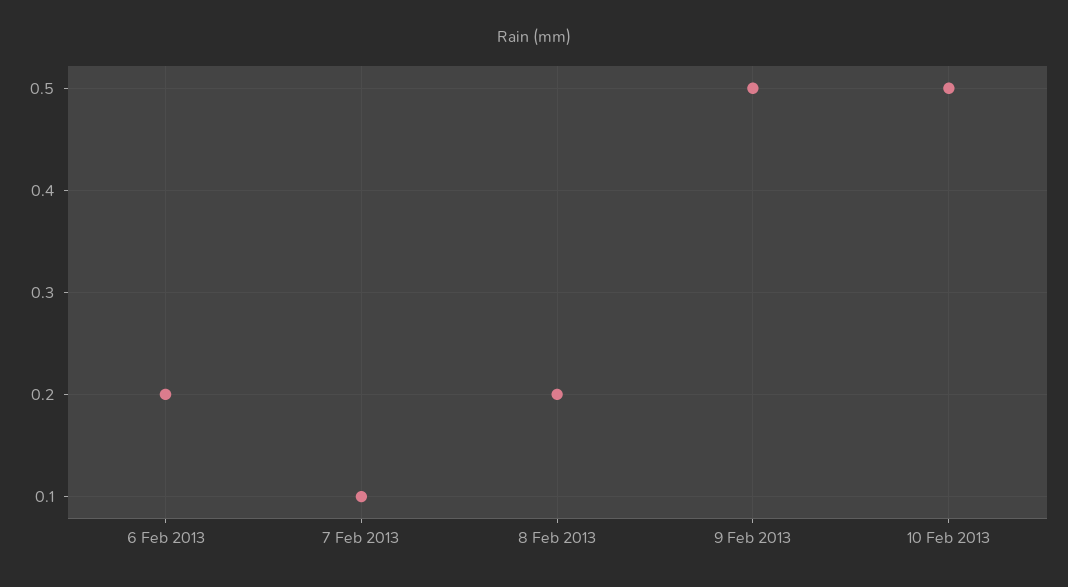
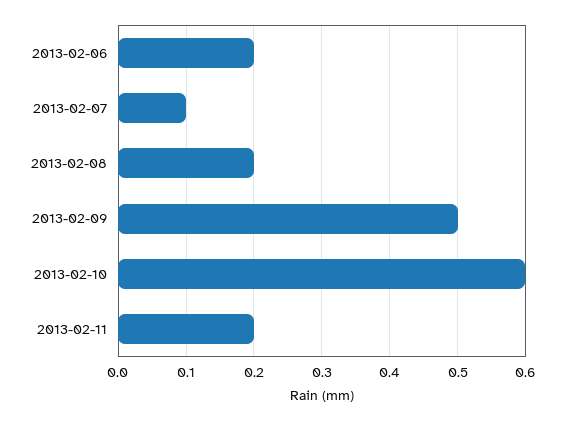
10 Feb 2013: 0.5 -> 0.6
2013-02-11: none -> 0.2

